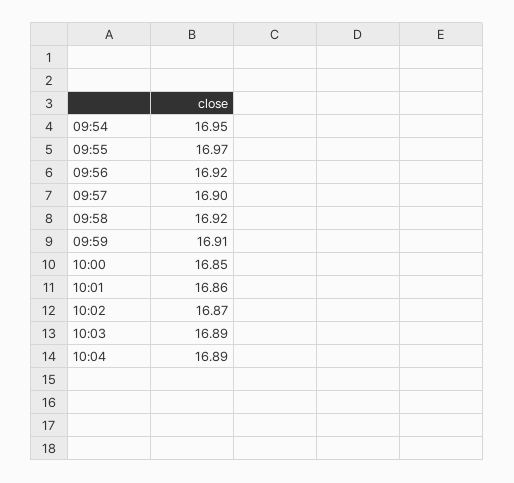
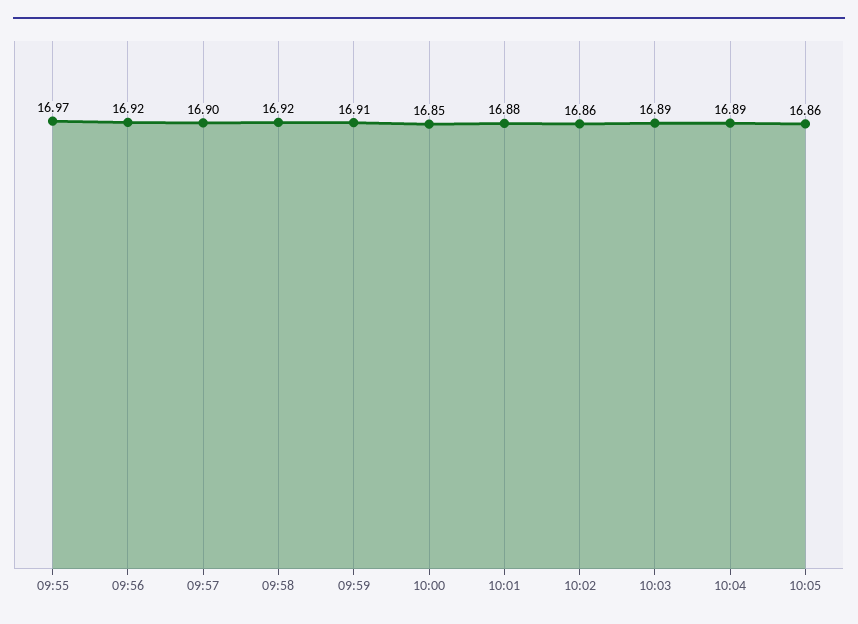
09:54: 16.95 -> none
10:01: 16.86 -> 16.88
10:02: 16.87 -> 16.86
10:05: none -> 16.86

